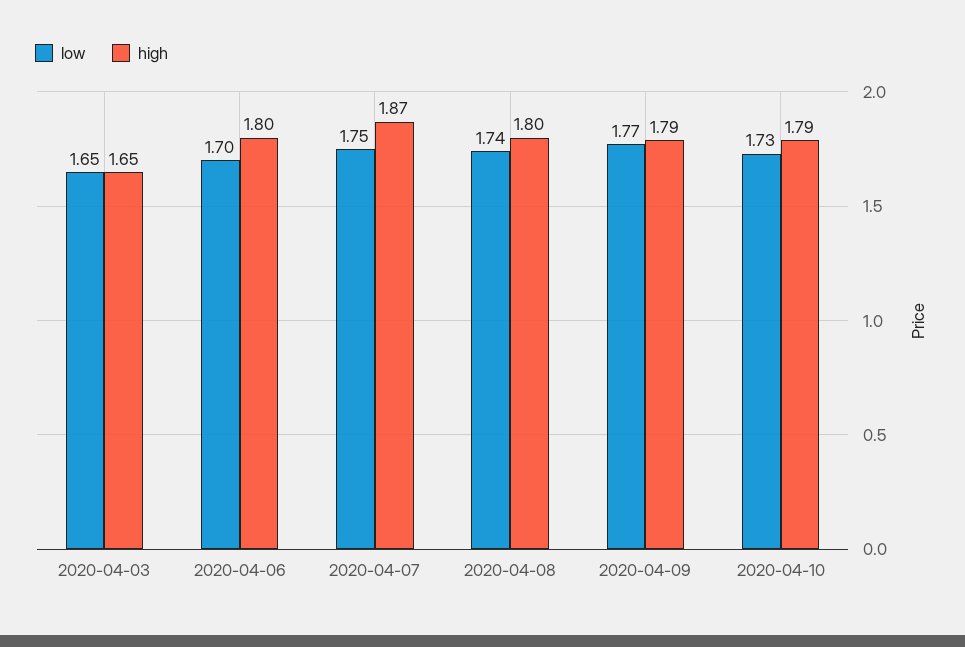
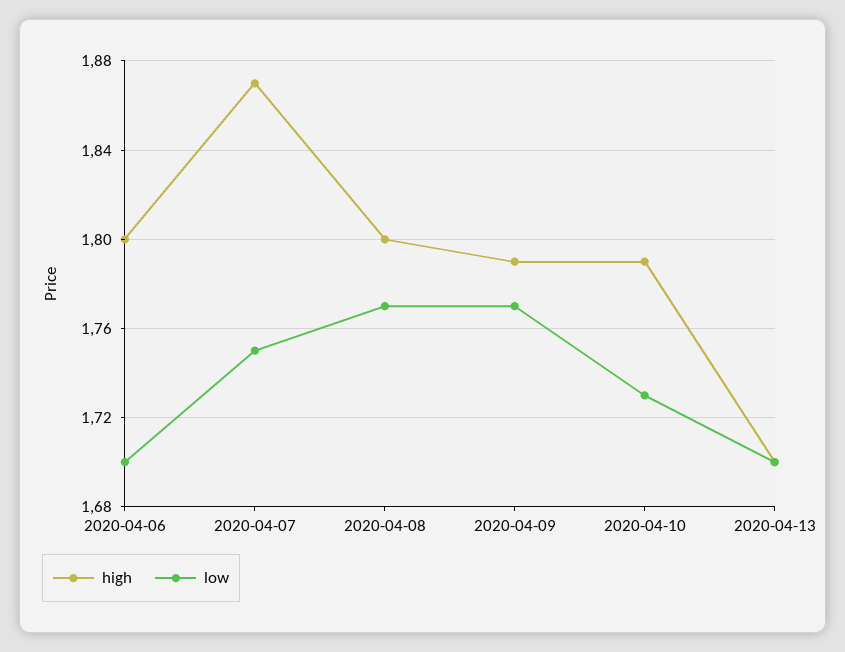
low, 2020-04-03: 1.65 -> none
high, 2020-04-03: 1.65 -> none
low, 2020-04-08: 1.74 -> 1.77
high, 2020-04-13: none -> 1.7
low, 2020-04-13: none -> 1.7

